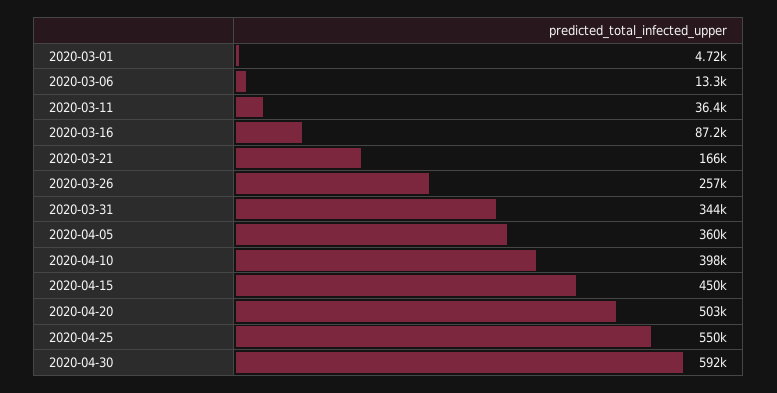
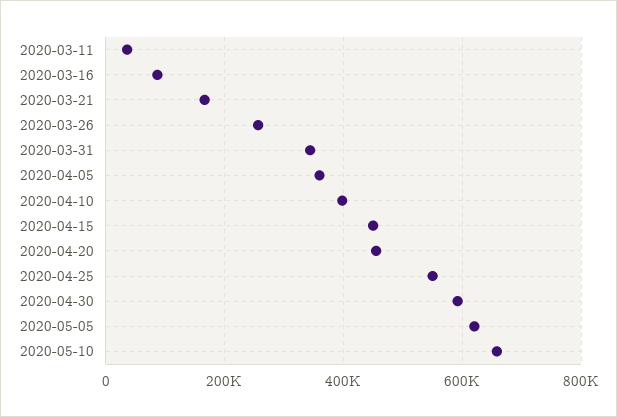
2020-03-01: 4720 -> none
2020-03-06: 13300 -> none
2020-04-20: 503000 -> 460000
2020-05-05: none -> 620000
2020-05-10: none -> 660000

